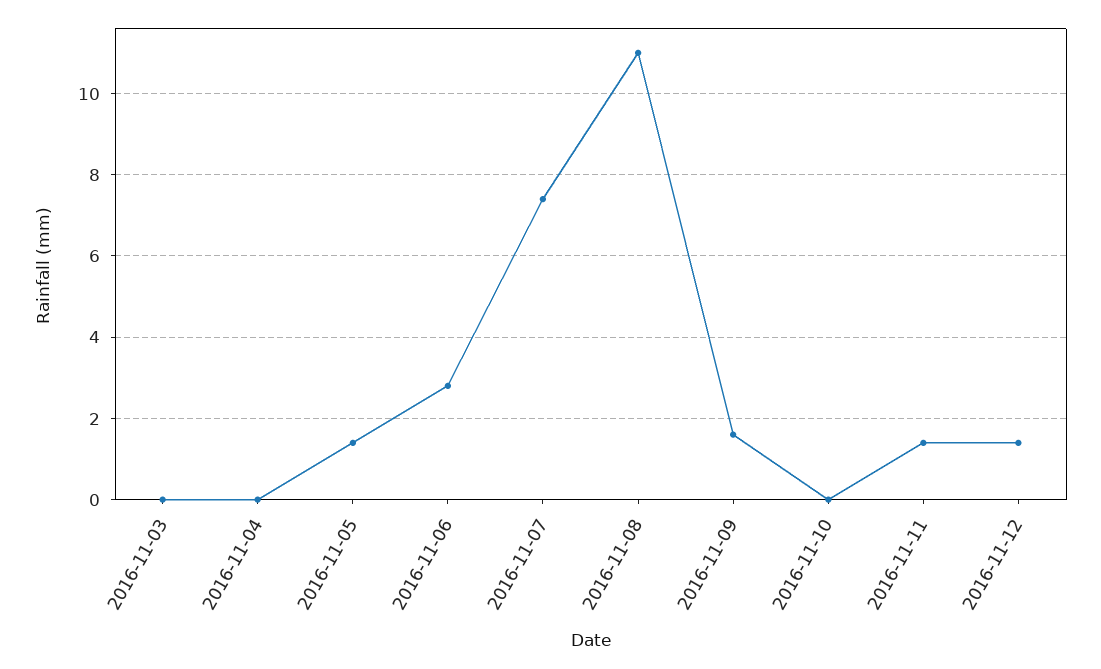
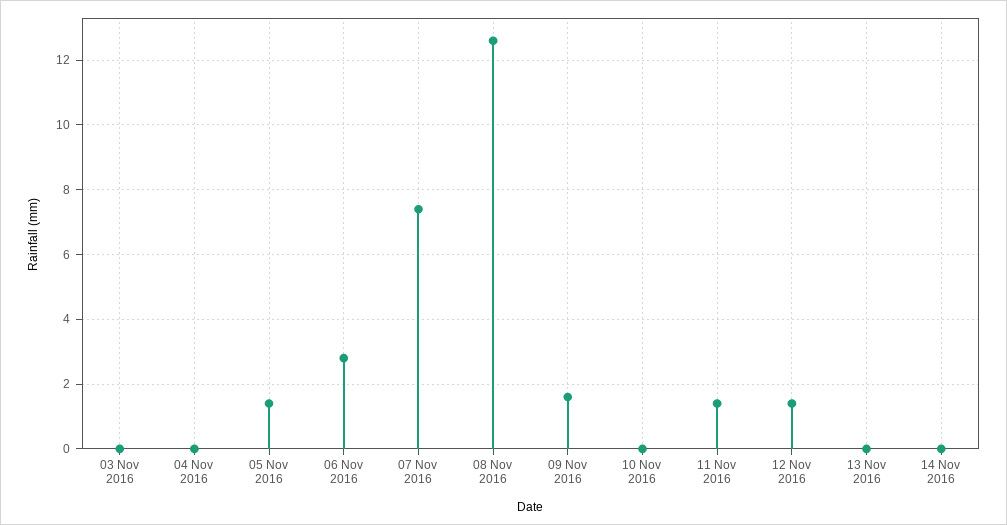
2016-11-08: 11 -> 12.5
13 Nov 2016: none -> 0
14 Nov 2016: none -> 0

